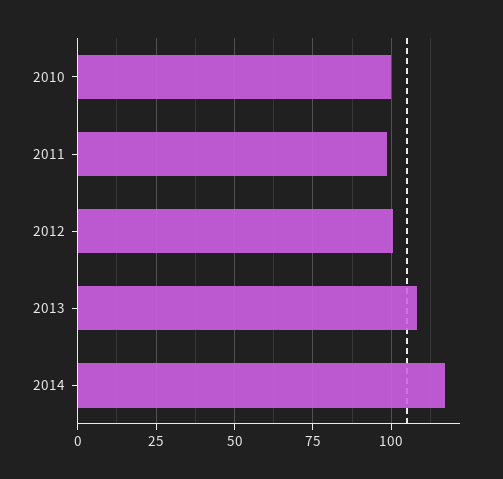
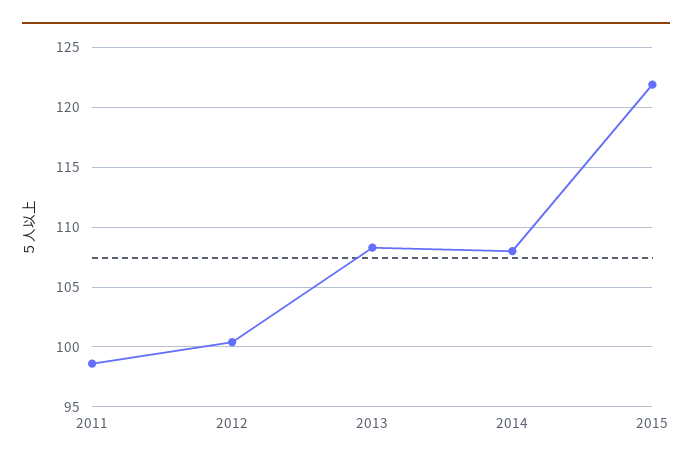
2010: 100 -> none
2014: 117.5 -> 108
2015: none -> 122

